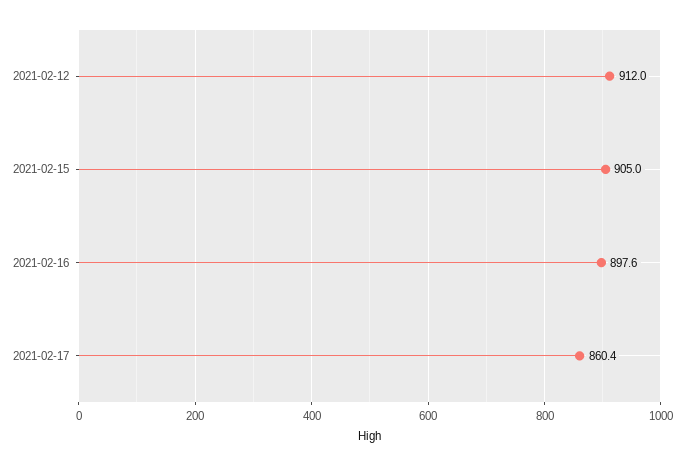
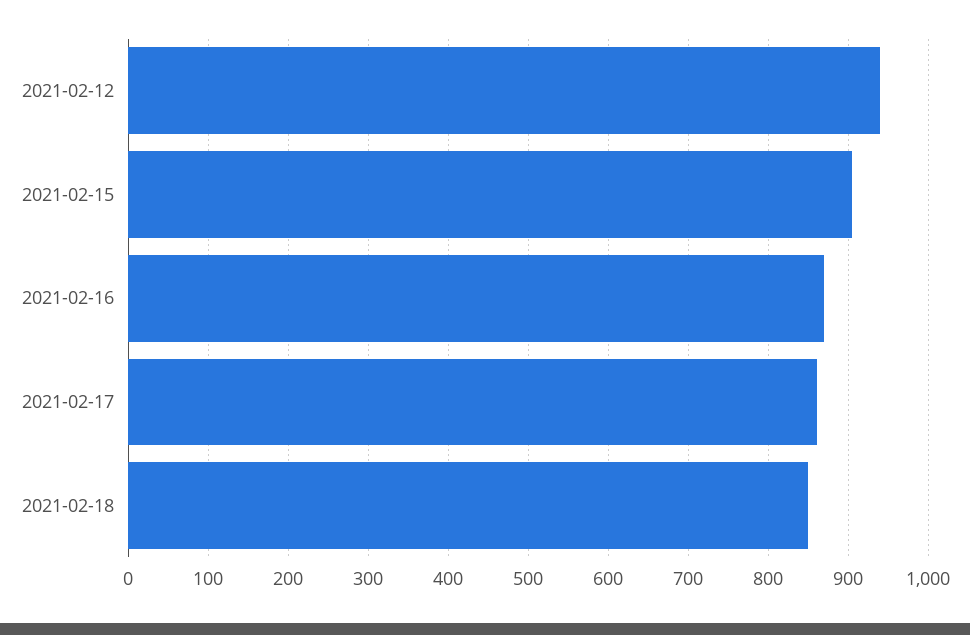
2021-02-12: 912 -> 940
2021-02-16: 897.6 -> 870
2021-02-18: none -> 850

